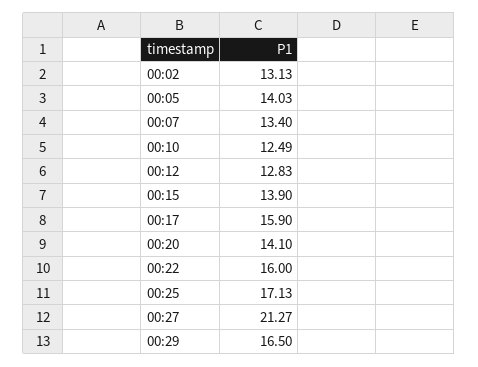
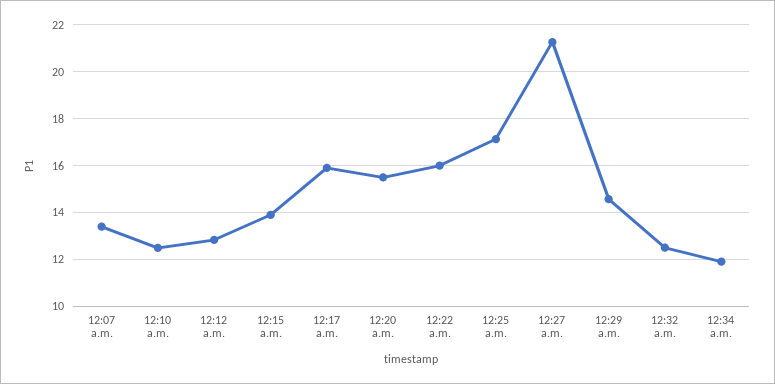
00:02: 13.13 -> none
00:05: 14.03 -> none
00:20: 14.1 -> 15.5
00:29: 16.5 -> 14.5
12:32 a.m.: none -> 12.5
12:34 a.m.: none -> 12

